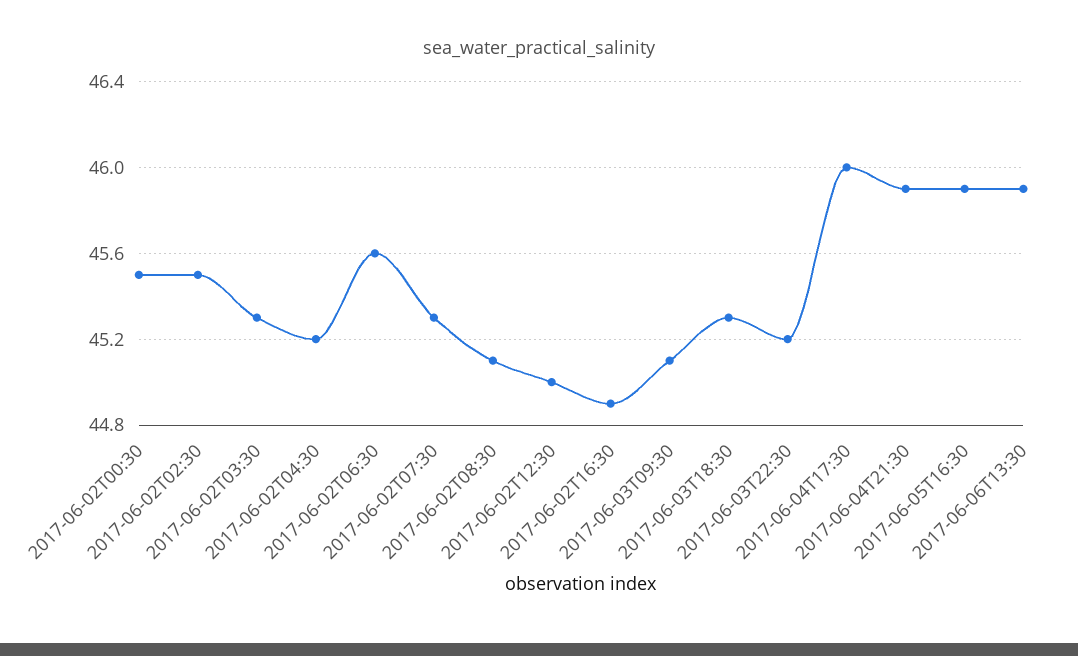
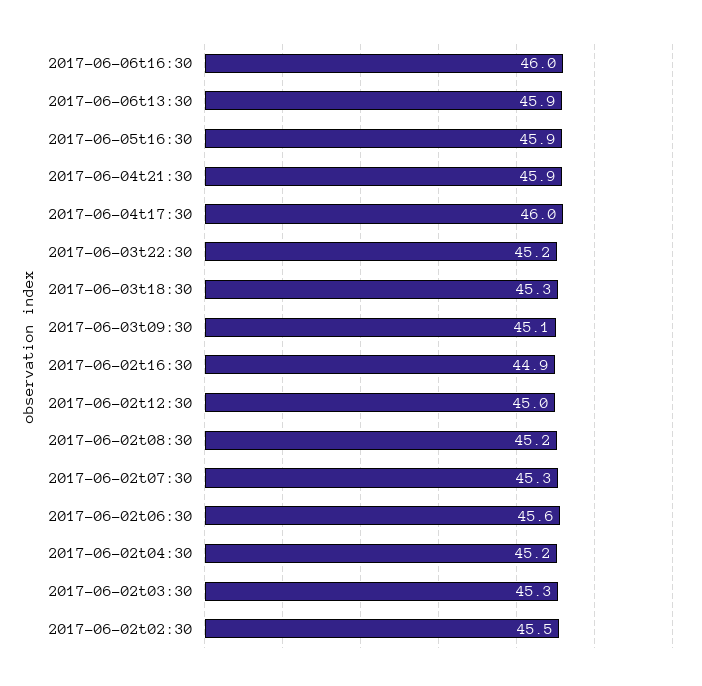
2017-06-02T00:30: 45.5 -> none
2017-06-02T08:30: 45.1 -> 45.2
2017-06-06t16:30: none -> 46

